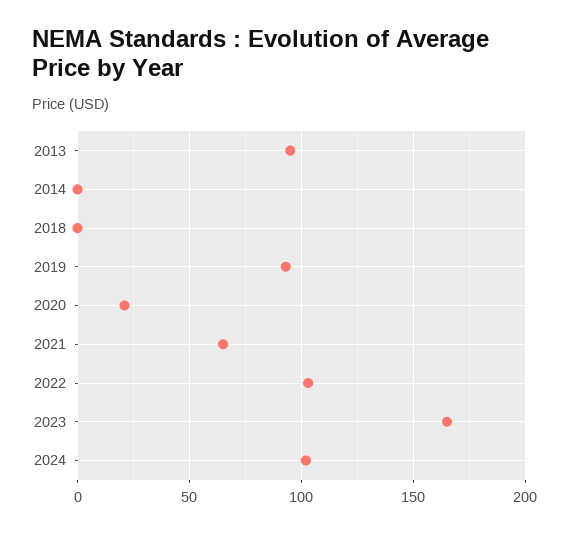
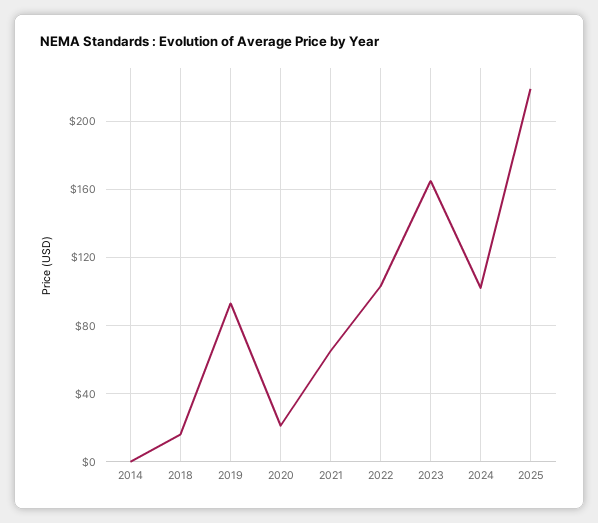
2013: 95 -> none
2018: 0 -> 15
2025: none -> 220

